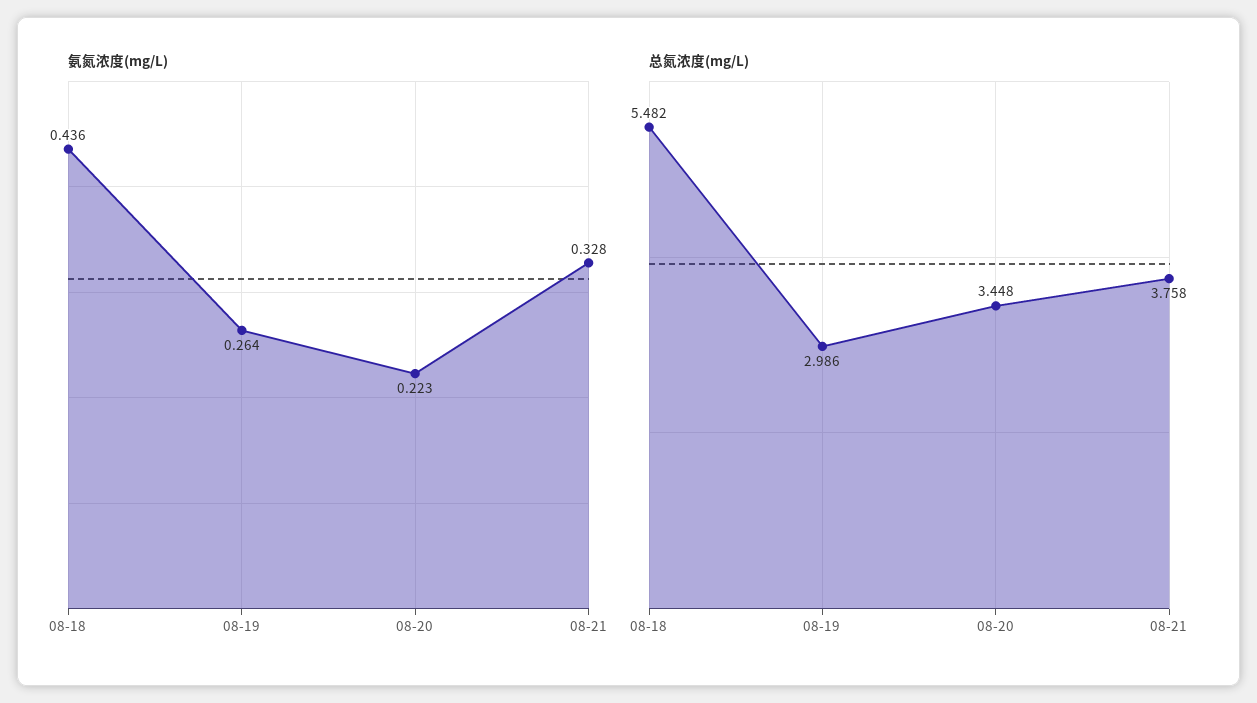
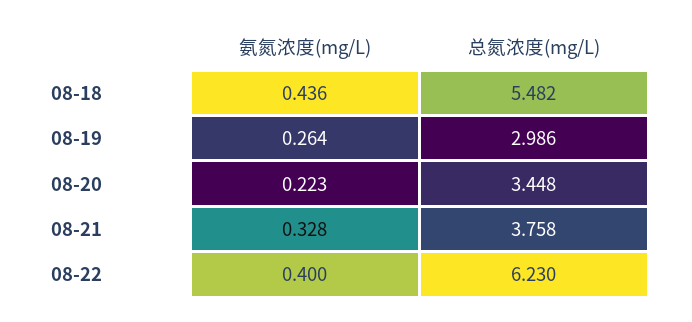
氨氮浓度(mg/L), 08-22: none -> 0.4
总氮浓度(mg/L), 08-22: none -> 6.23

